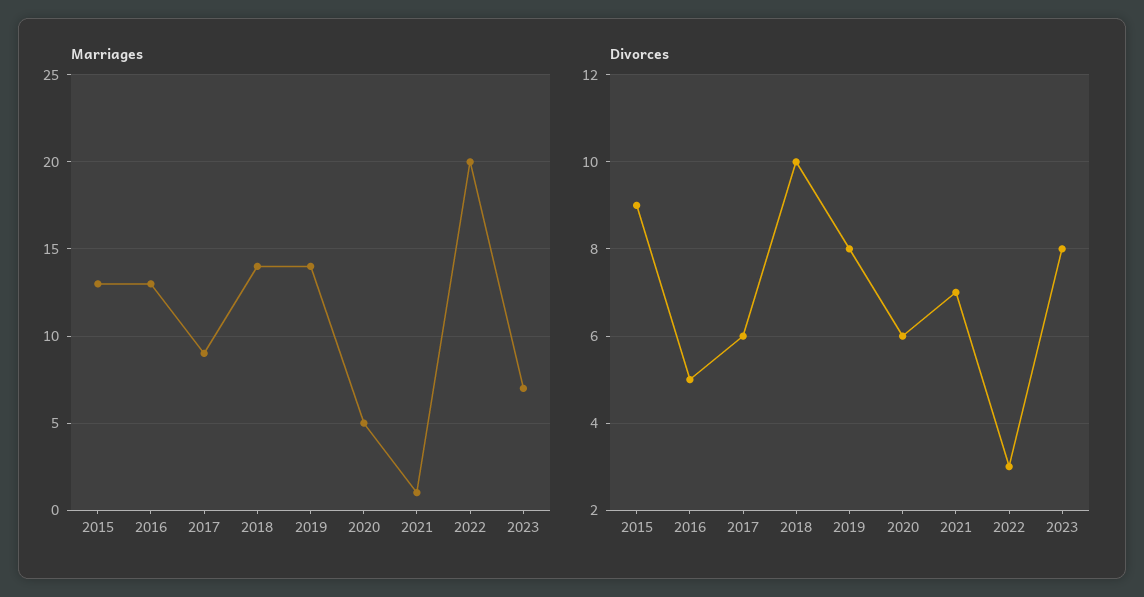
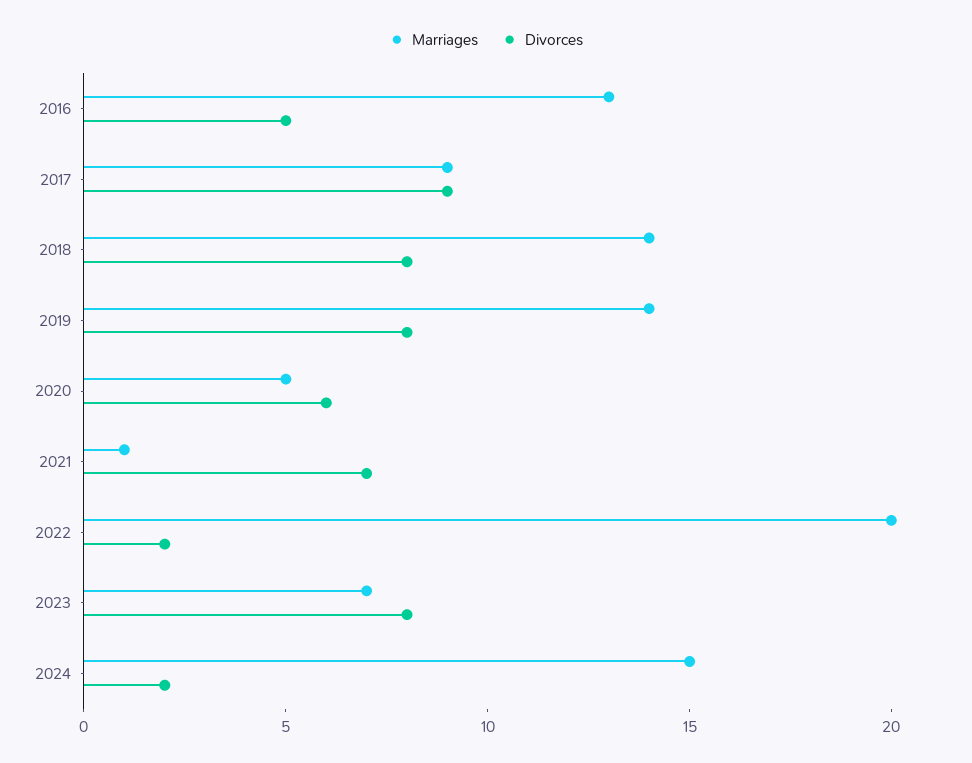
Marriages, 2015: 13 -> none
Divorces, 2015: 9 -> none
Divorces, 2017: 6 -> 9
Divorces, 2018: 10 -> 8
Divorces, 2022: 3 -> 2
Marriages, 2024: none -> 15
Divorces, 2024: none -> 2

